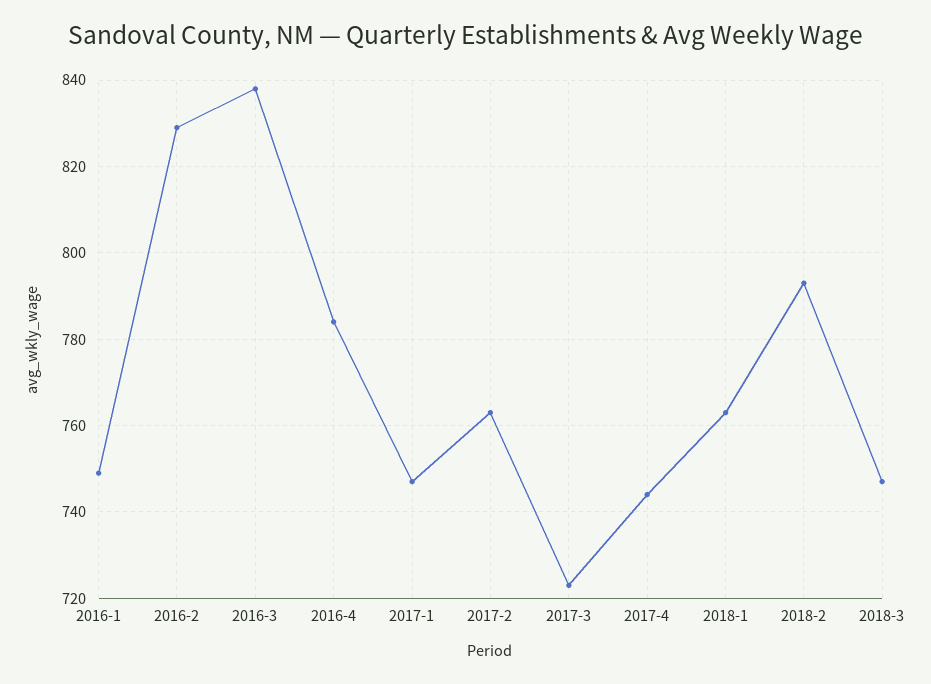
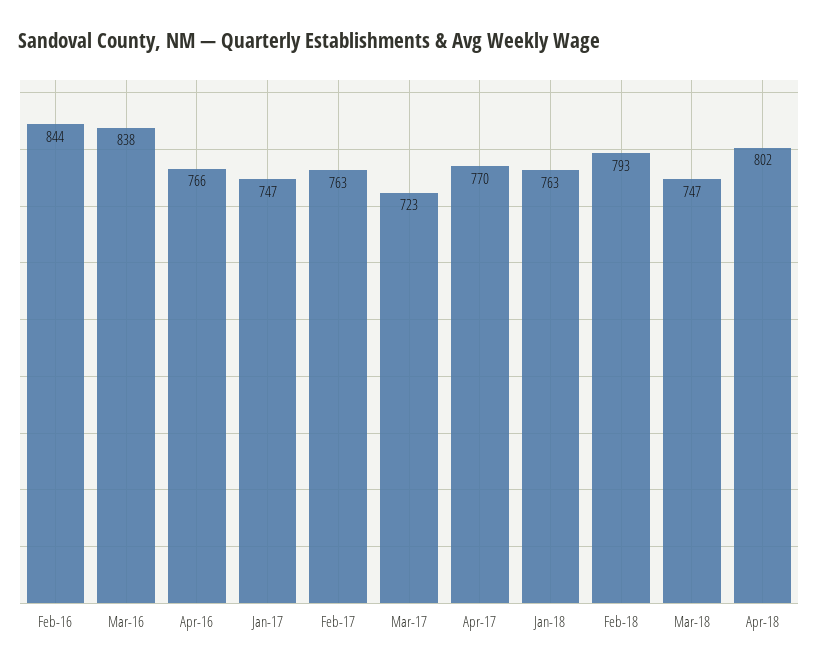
2016-1: 750 -> none
2016-2: 830 -> 844
2016-4: 785 -> 766
2017-4: 745 -> 770
Apr-18: none -> 802

